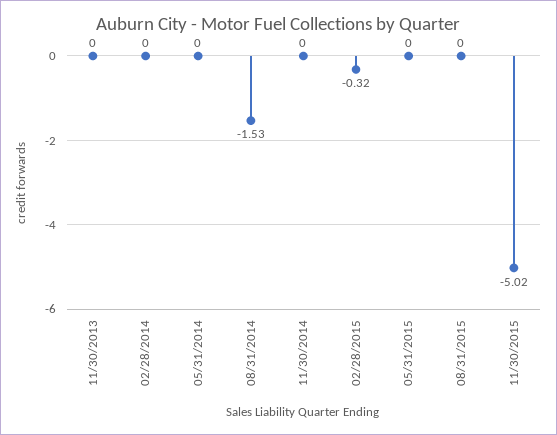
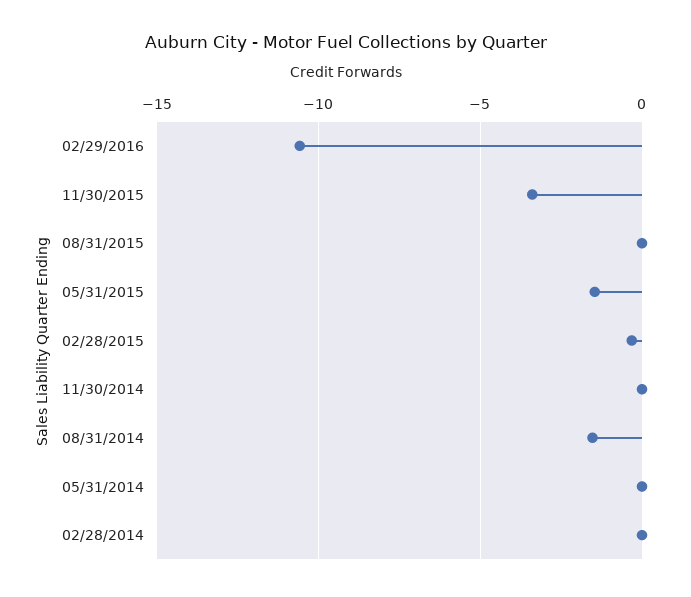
11/30/2013: 0 -> none
05/31/2015: 0 -> -1.5
11/30/2015: -5.02 -> -3.5
02/29/2016: none -> -10.5

